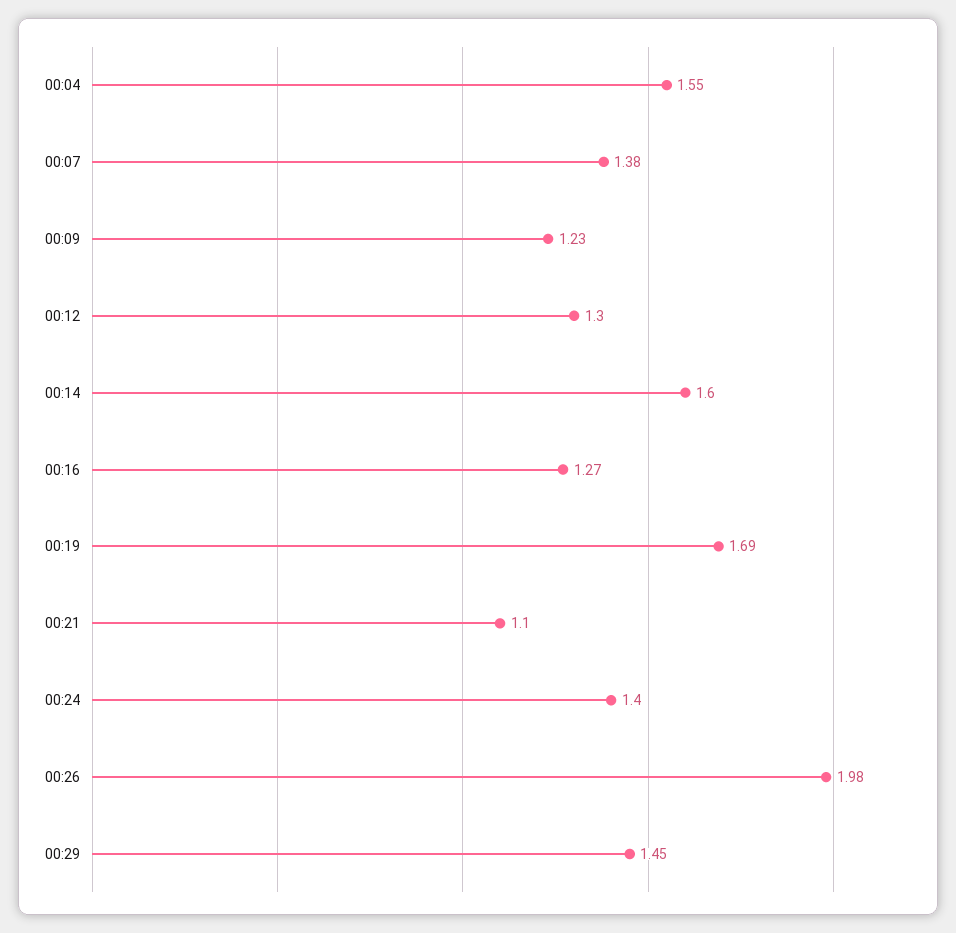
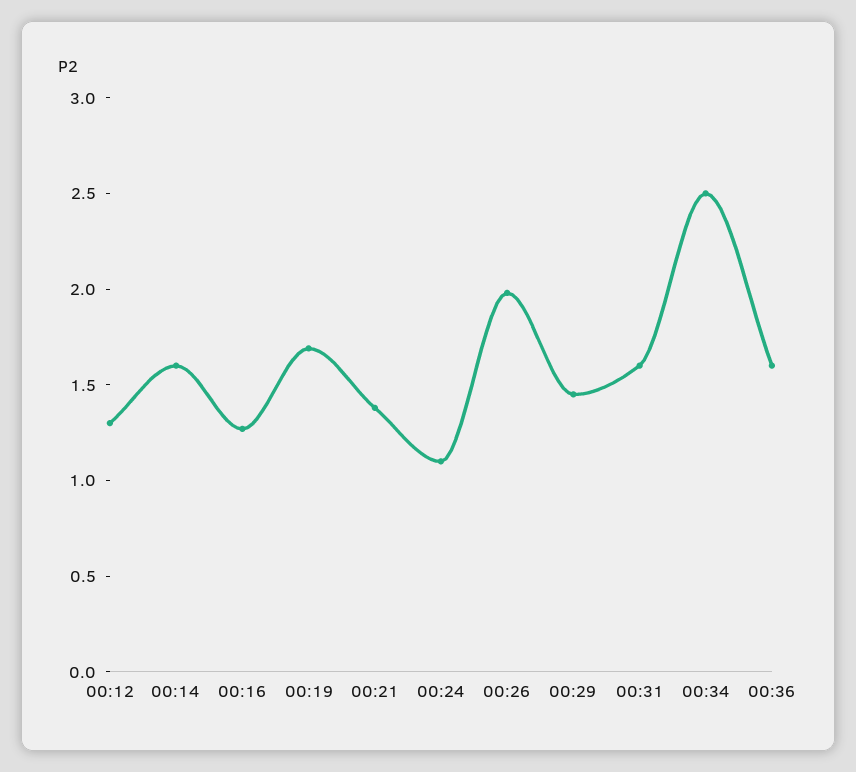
00:04: 1.55 -> none
00:07: 1.38 -> none
00:09: 1.23 -> none
00:21: 1.1 -> 1.4
00:24: 1.4 -> 1.1
00:31: none -> 1.6
00:34: none -> 2.5
00:36: none -> 1.6

